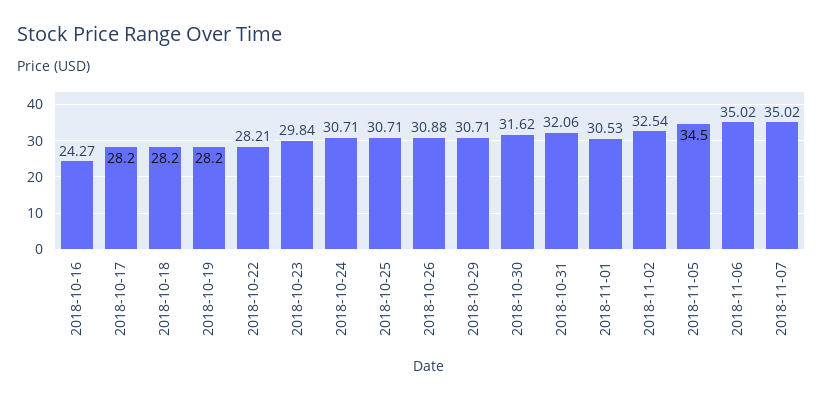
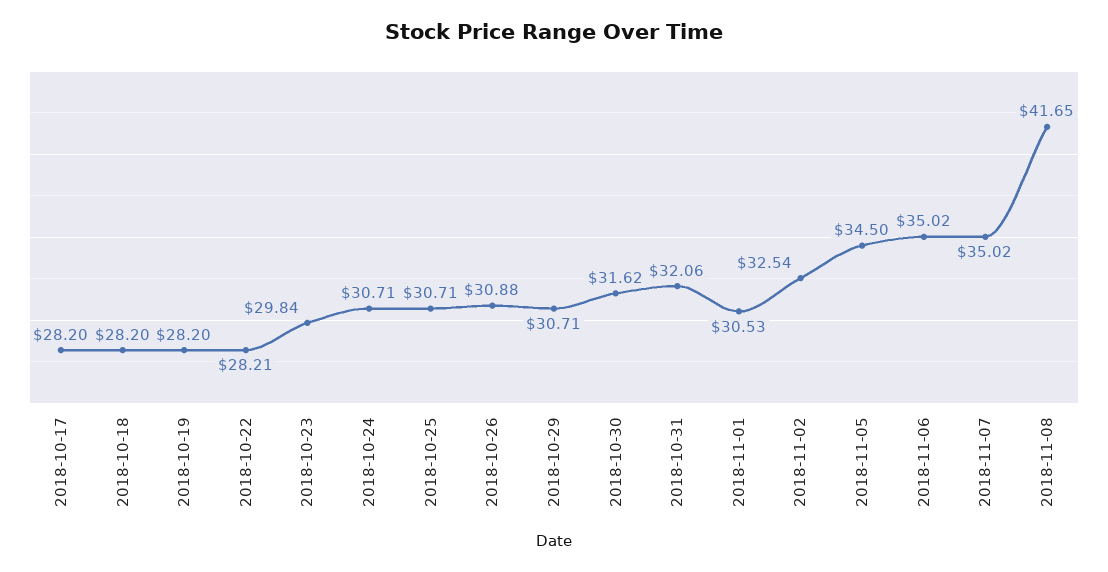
2018-10-16: 24.27 -> none
2018-11-08: none -> 41.65

